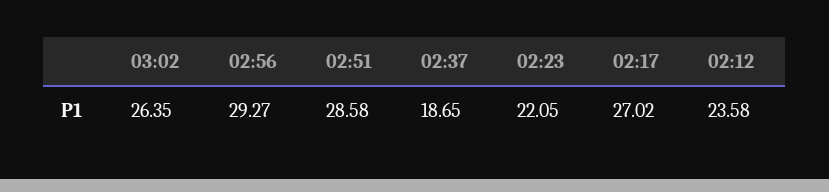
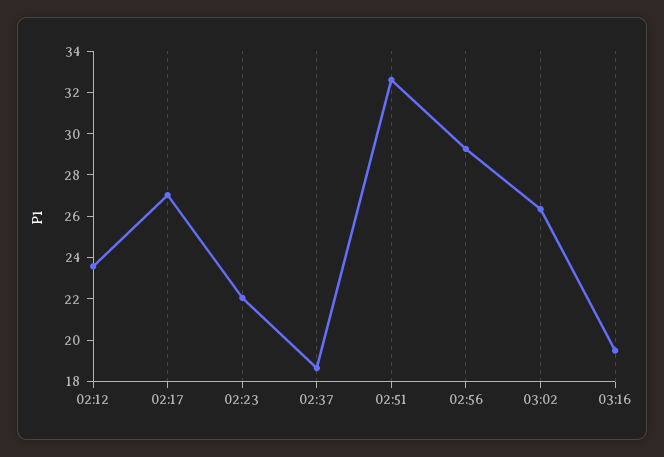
02:51: 28.58 -> 32.5
03:16: none -> 19.5

